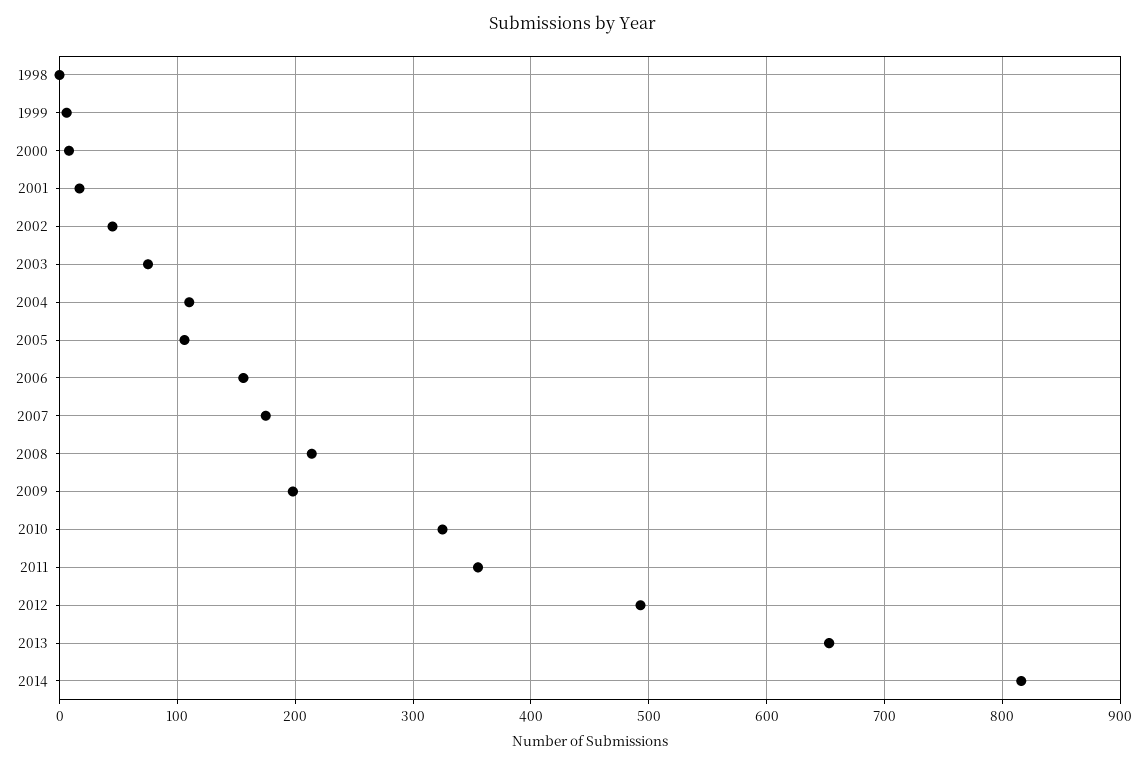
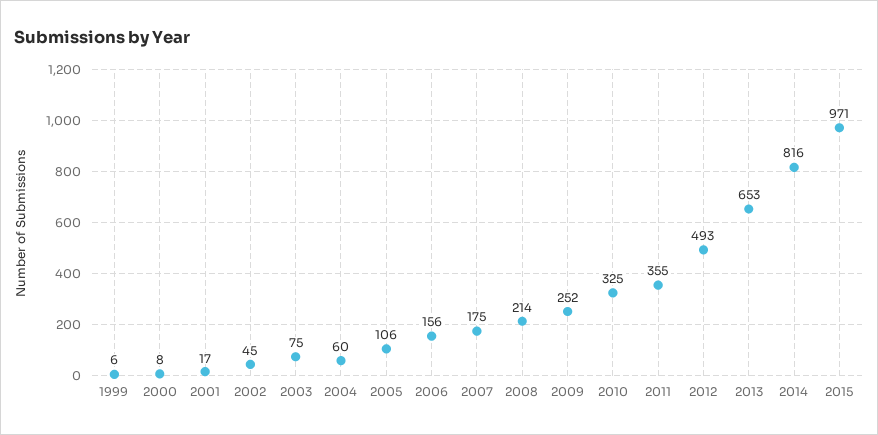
1998: 0 -> none
2004: 110 -> 60
2009: 200 -> 252
2015: none -> 971

